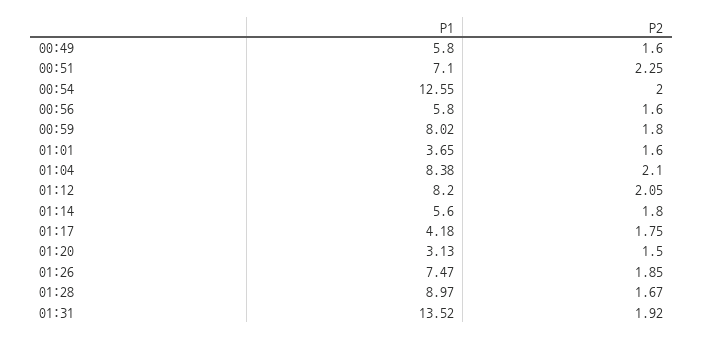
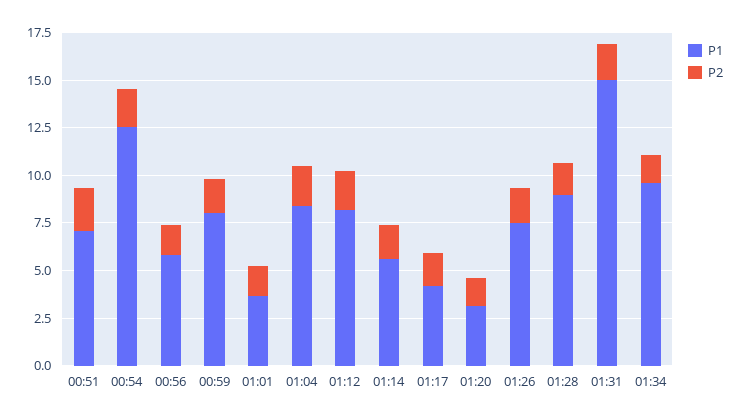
P1, 00:49: 5.8 -> none
P2, 00:49: 1.6 -> none
P1, 01:31: 13.52 -> 15
P1, 01:34: none -> 9.5
P2, 01:34: none -> 1.5

